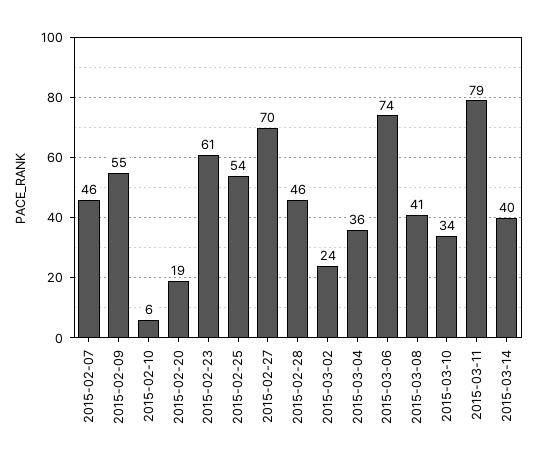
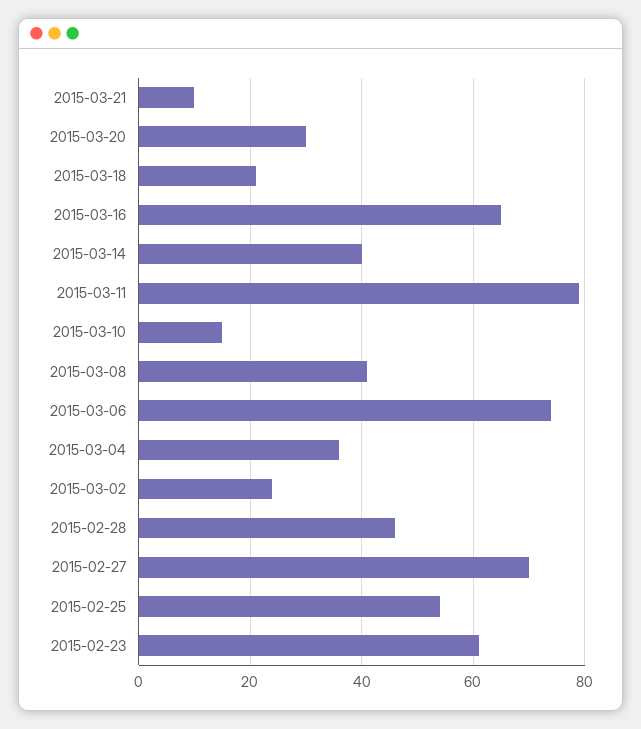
2015-02-07: 46 -> none
2015-02-09: 55 -> none
2015-02-10: 6 -> none
2015-02-20: 19 -> none
2015-03-10: 34 -> 15
2015-03-21: none -> 10
2015-03-20: none -> 30
2015-03-18: none -> 20
2015-03-16: none -> 65

